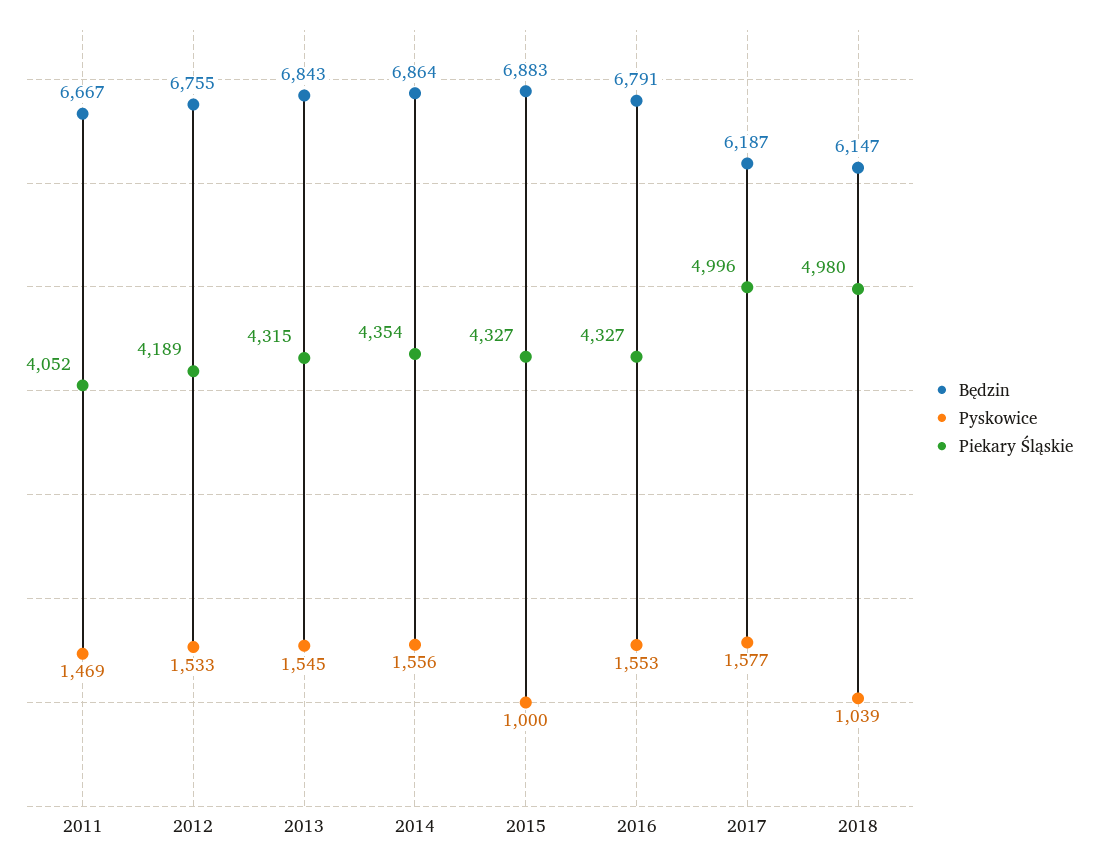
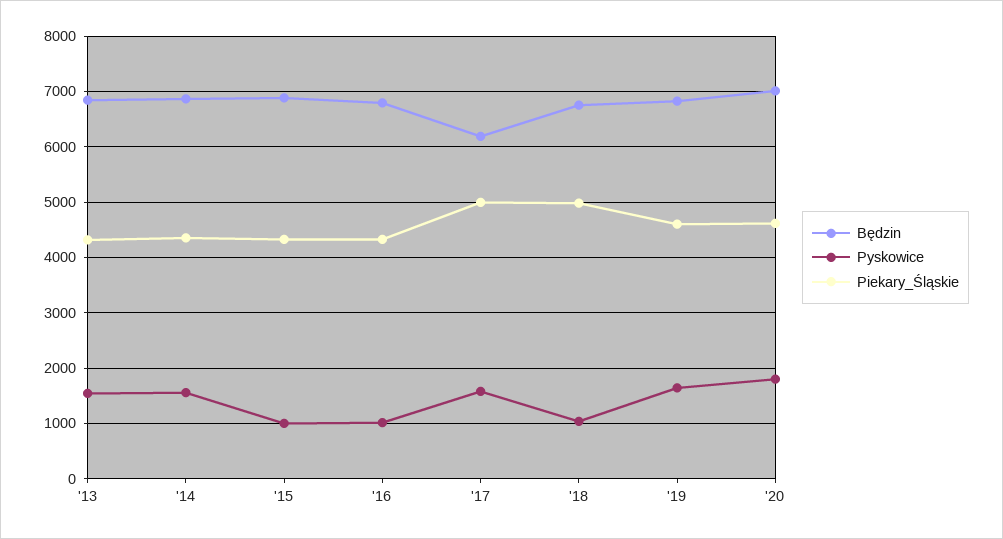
Będzin, 2011: 6667 -> none
Pyskowice, 2011: 1469 -> none
Piekary Śląskie, 2011: 4052 -> none
Będzin, 2012: 6755 -> none
Pyskowice, 2012: 1533 -> none
Piekary Śląskie, 2012: 4189 -> none
Pyskowice, 2016: 1553 -> 1000
Będzin, 2018: 6147 -> 6800
Będzin, '19: none -> 6800
Pyskowice, '19: none -> 1600
Piekary Śląskie, '19: none -> 4600
Będzin, '20: none -> 7000
Pyskowice, '20: none -> 1800
Piekary Śląskie, '20: none -> 4600

